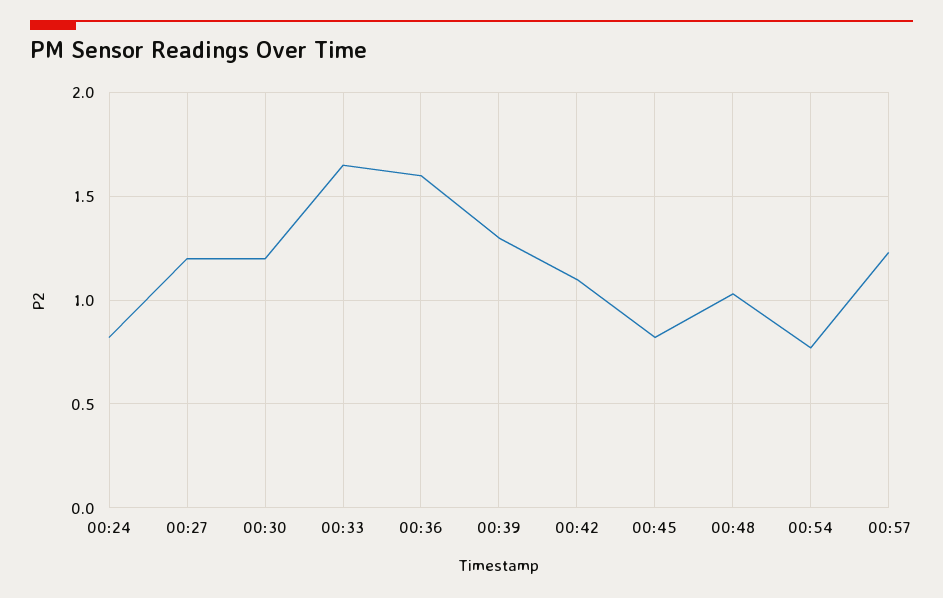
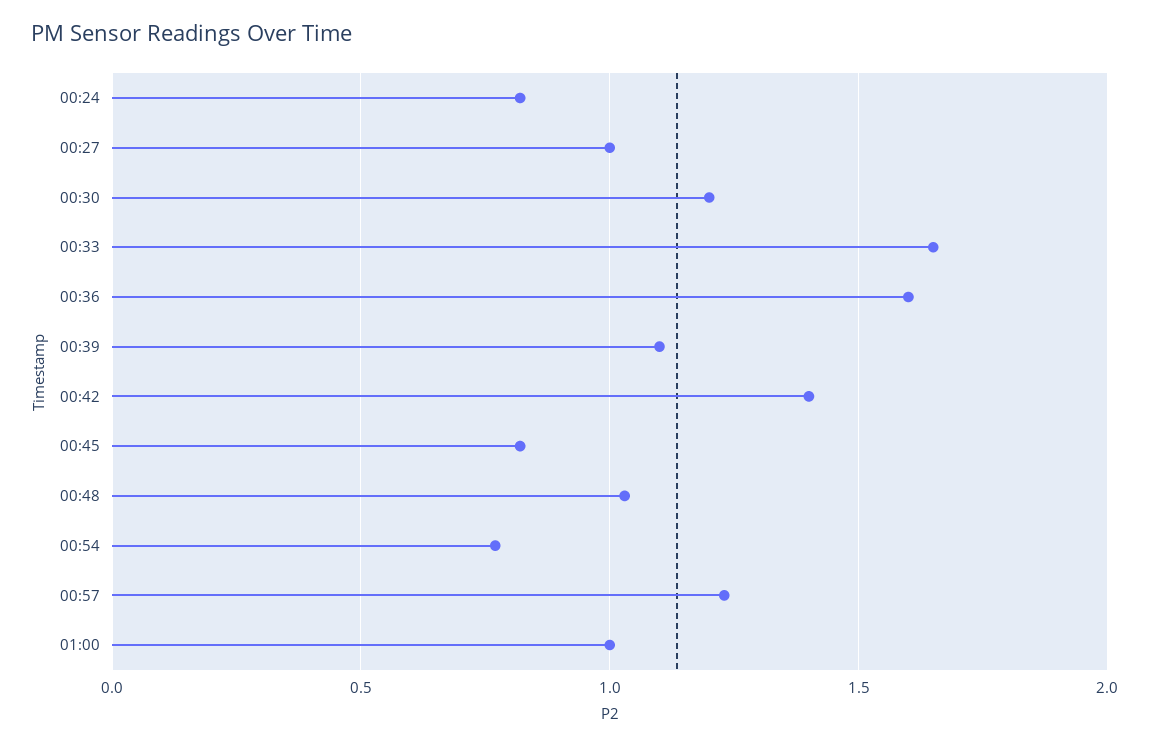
00:27: 1.2 -> 1
00:39: 1.3 -> 1.1
00:42: 1.1 -> 1.4
01:00: none -> 1

